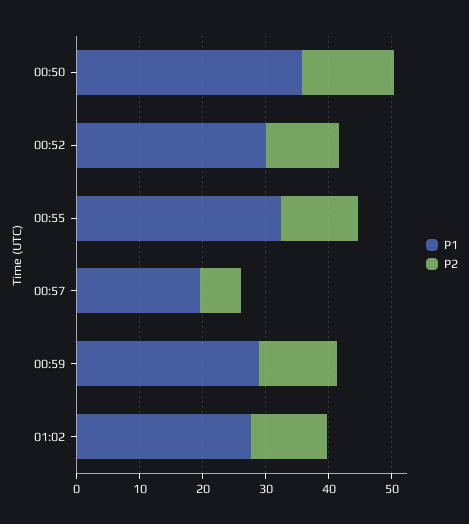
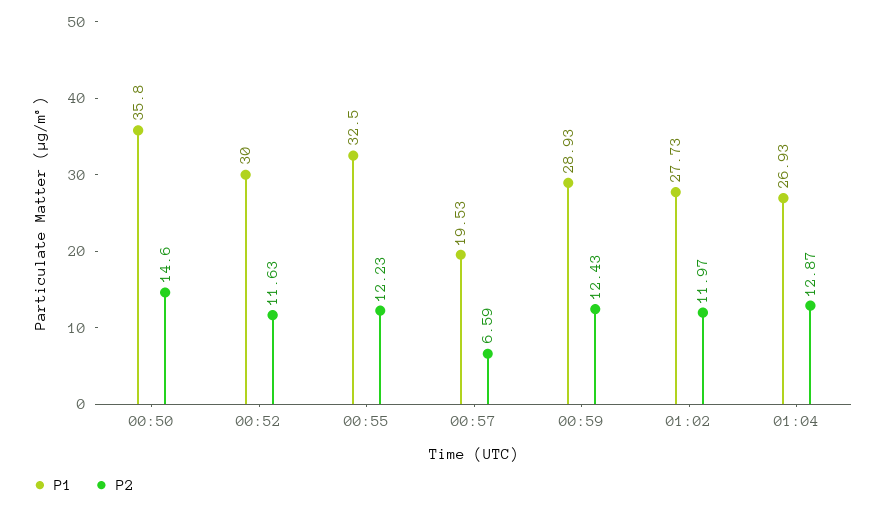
P1, 01:04: none -> 26.93
P2, 01:04: none -> 12.87

